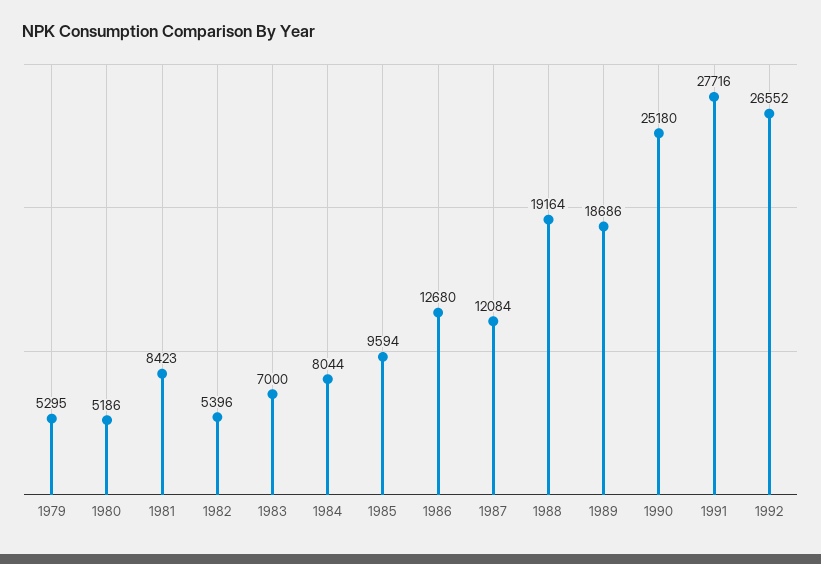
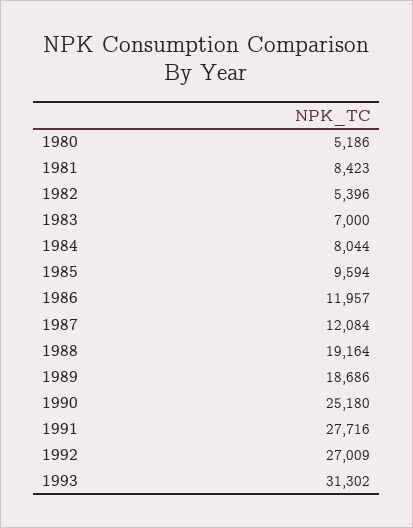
1979: 5295 -> none
1986: 12680 -> 11957
1992: 26552 -> 27009
1993: none -> 31302

